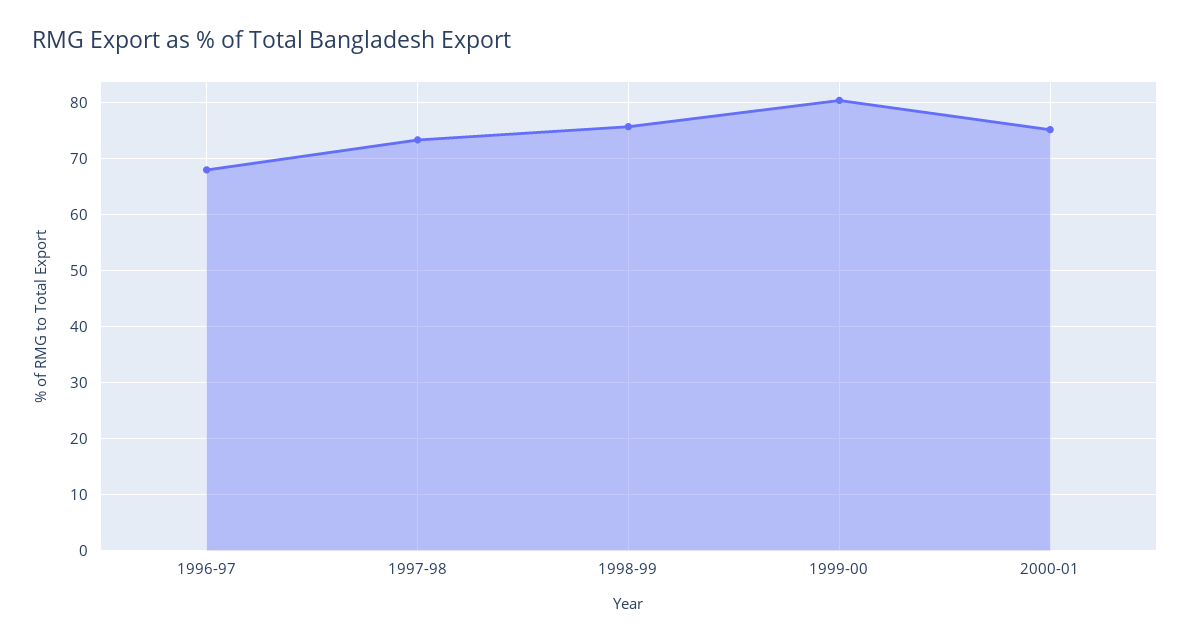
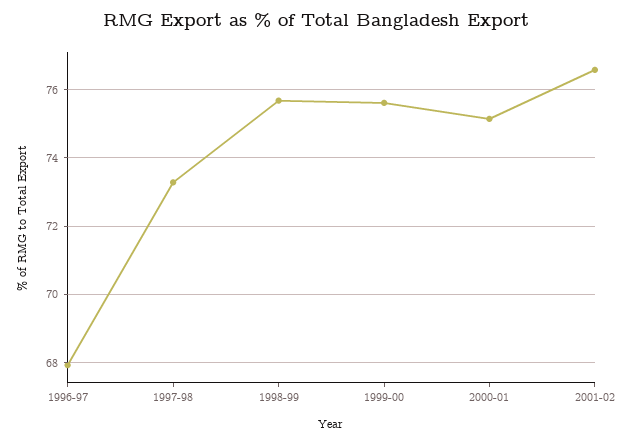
1999-00: 80 -> 75.6
2001-02: none -> 76.6

